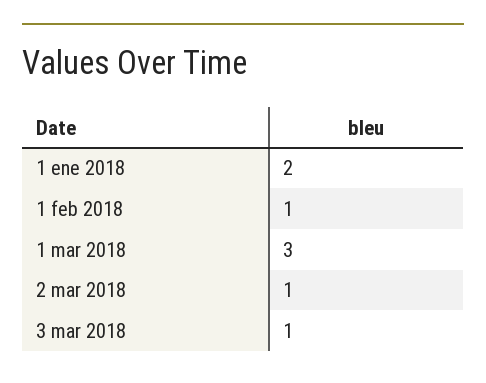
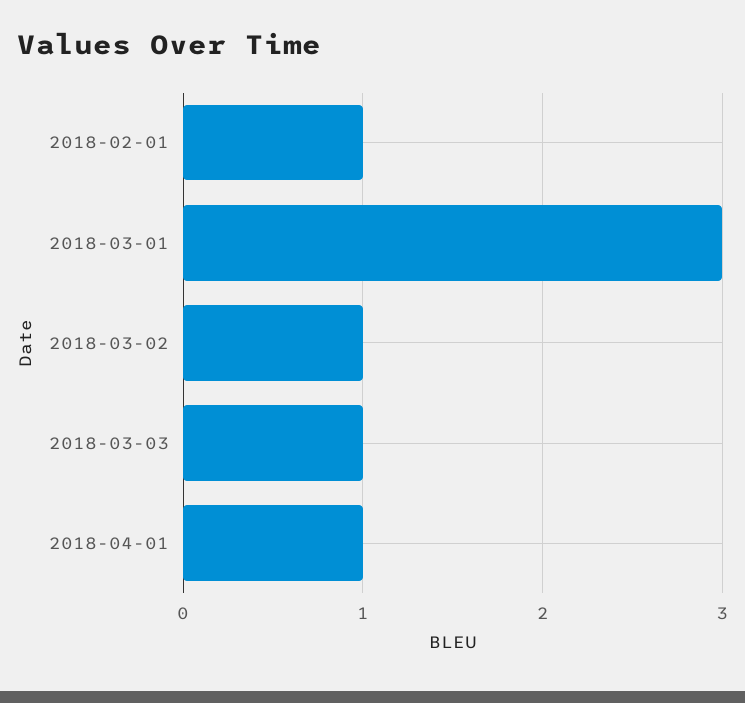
1 ene 2018: 2 -> none
2018-04-01: none -> 1

